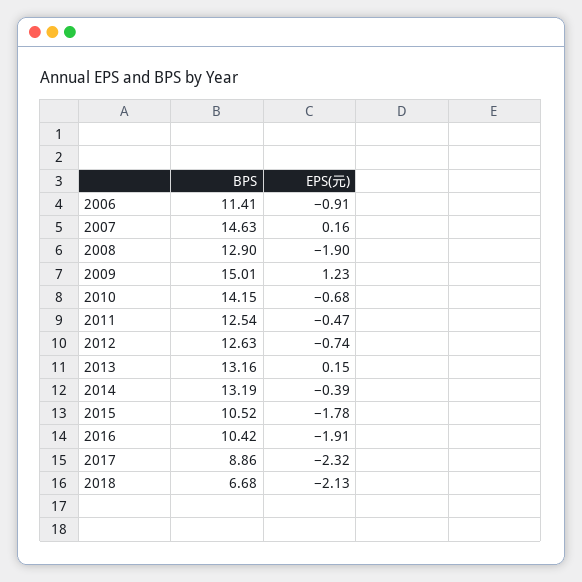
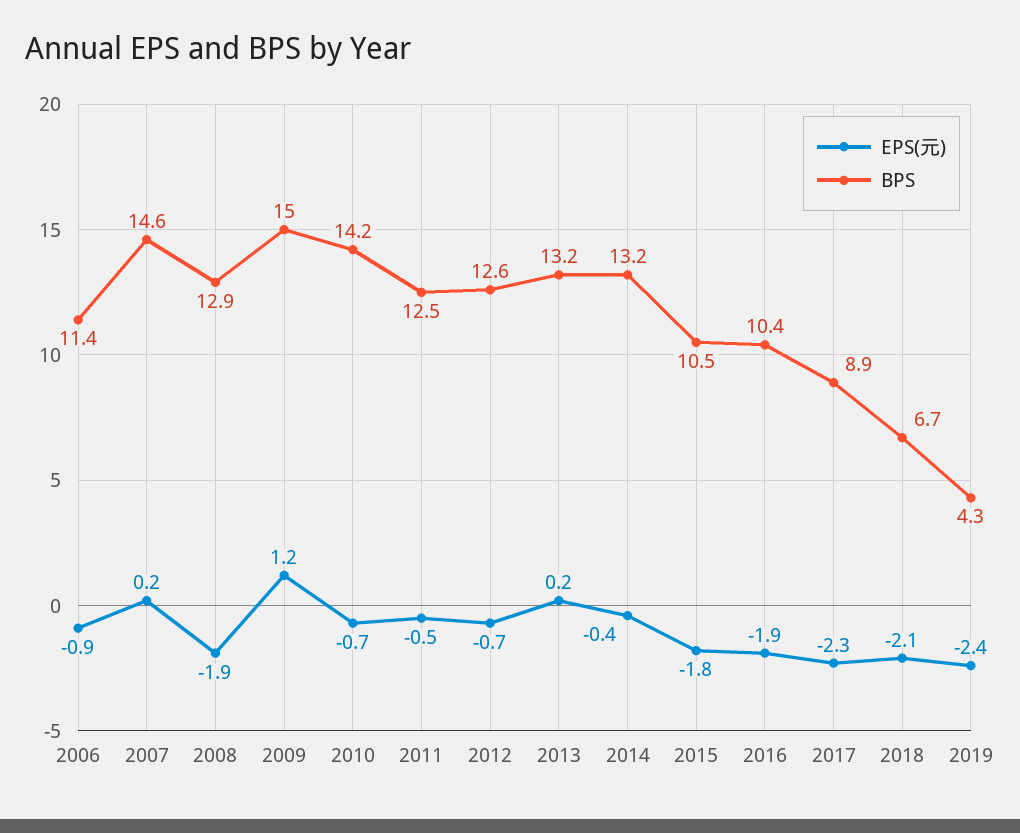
EPS(元), 2019: none -> -2.4
BPS, 2019: none -> 4.3

